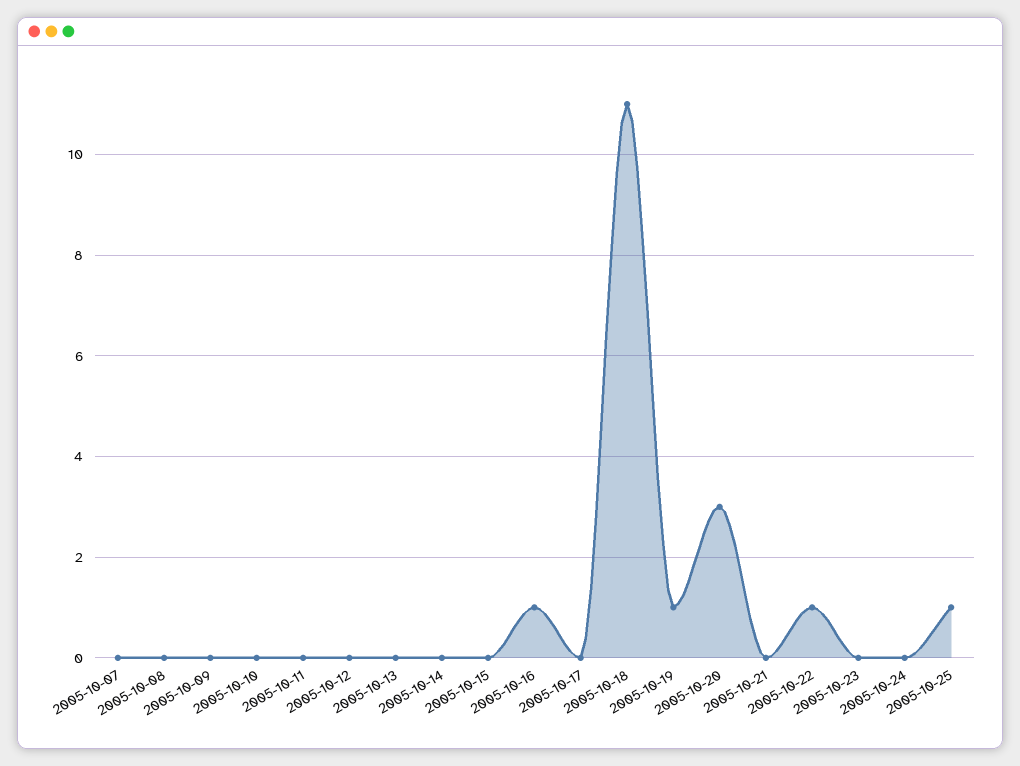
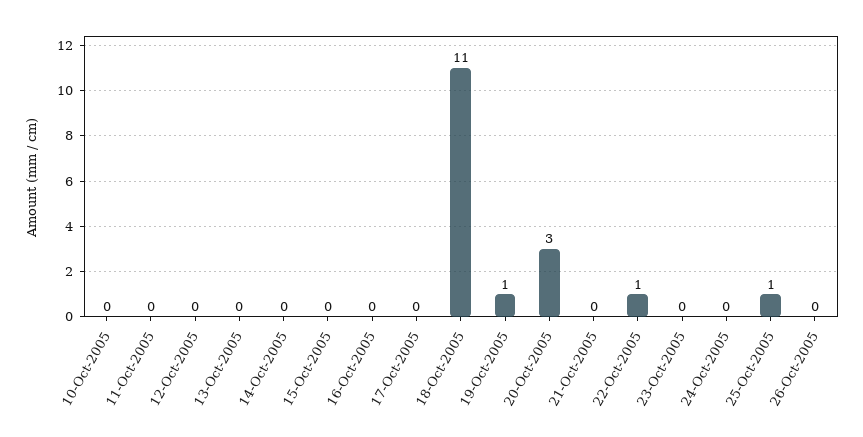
2005-10-07: 0 -> none
2005-10-08: 0 -> none
2005-10-09: 0 -> none
2005-10-16: 1 -> 0
26-Oct-2005: none -> 0

